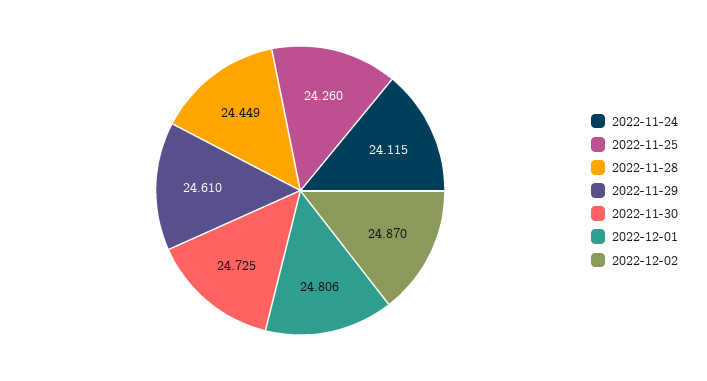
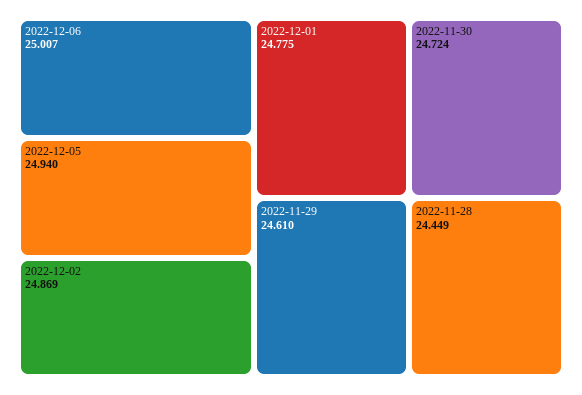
2022-11-24: 24.115 -> none
2022-11-25: 24.26 -> none
2022-11-30: 24.725 -> 24.724
2022-12-01: 24.806 -> 24.775
2022-12-02: 24.87 -> 24.869
2022-12-06: none -> 25.007
2022-12-05: none -> 24.94

